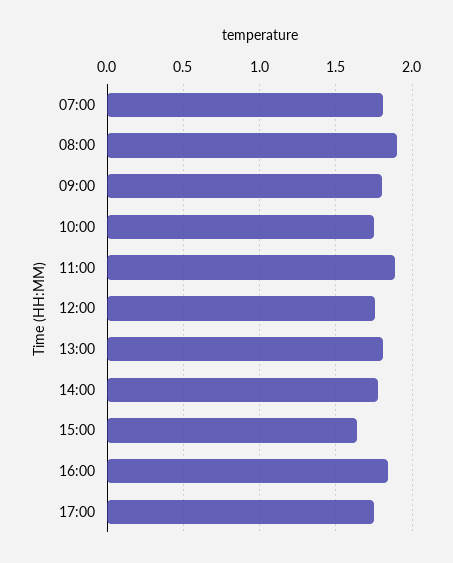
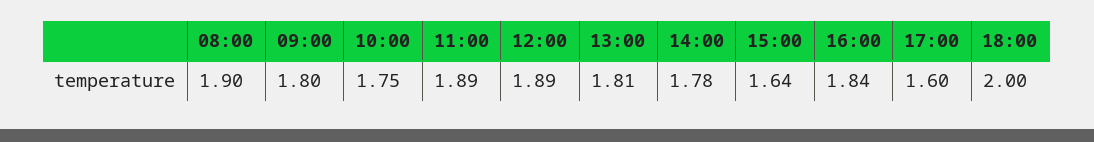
07:00: 1.8 -> none
12:00: 1.75 -> 1.89
17:00: 1.75 -> 1.6
18:00: none -> 2

